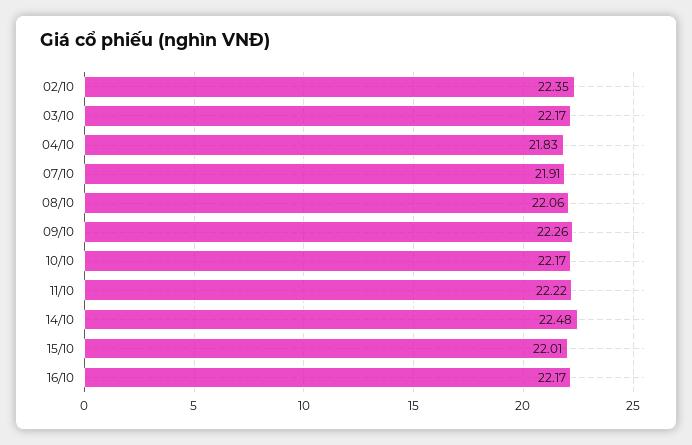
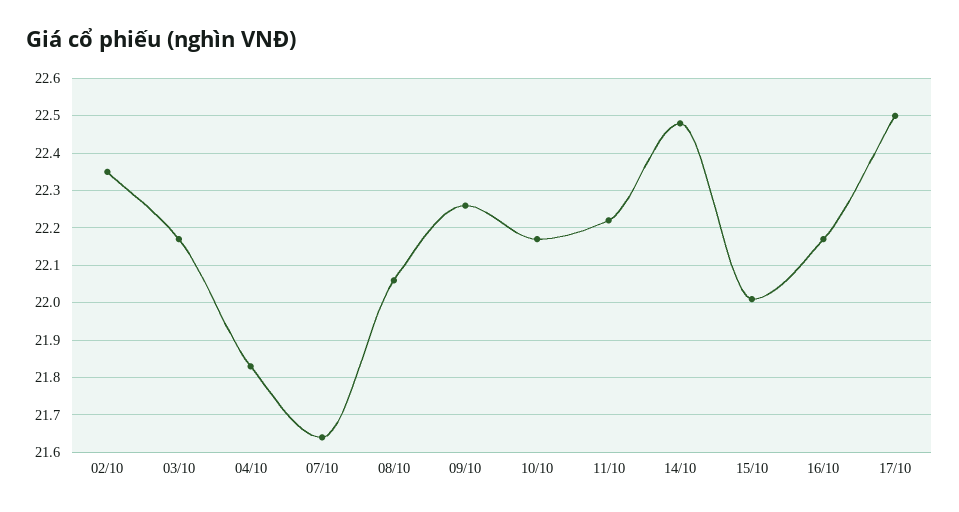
07/10: 21.91 -> 21.65
17/10: none -> 22.5

